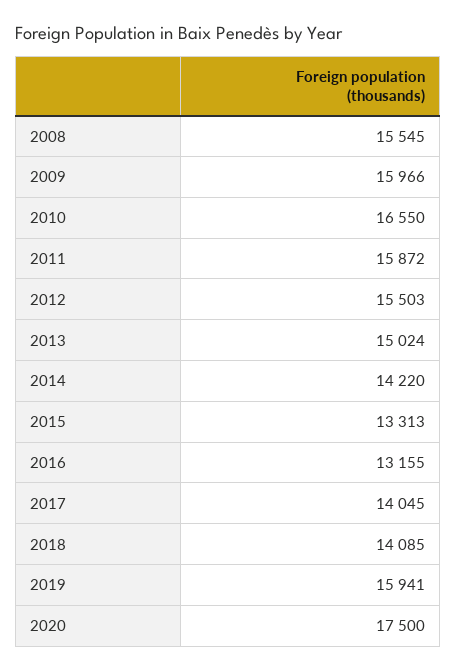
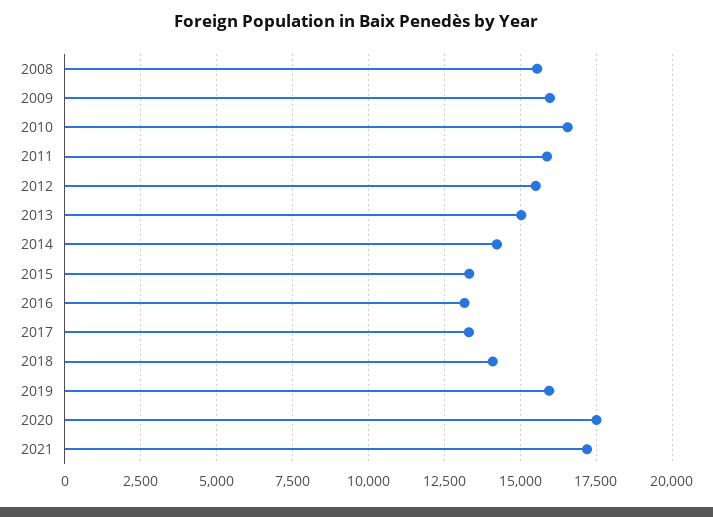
2017: 14045 -> 13250
2021: none -> 17250

